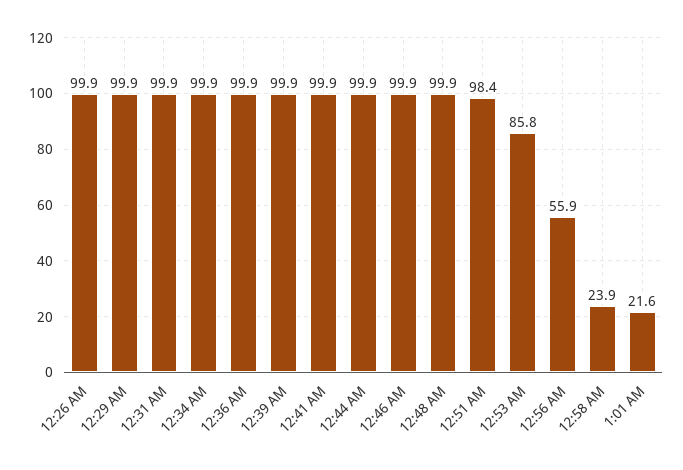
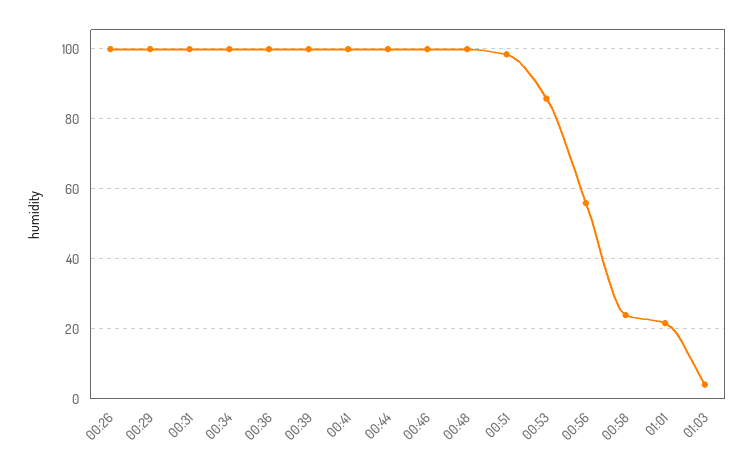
01:03: none -> 4

